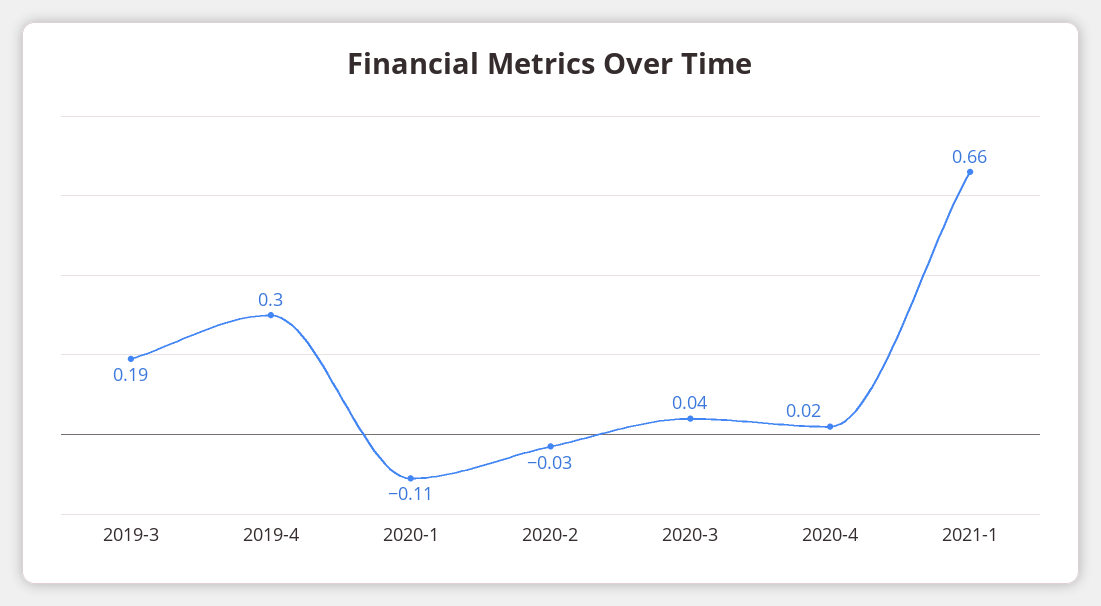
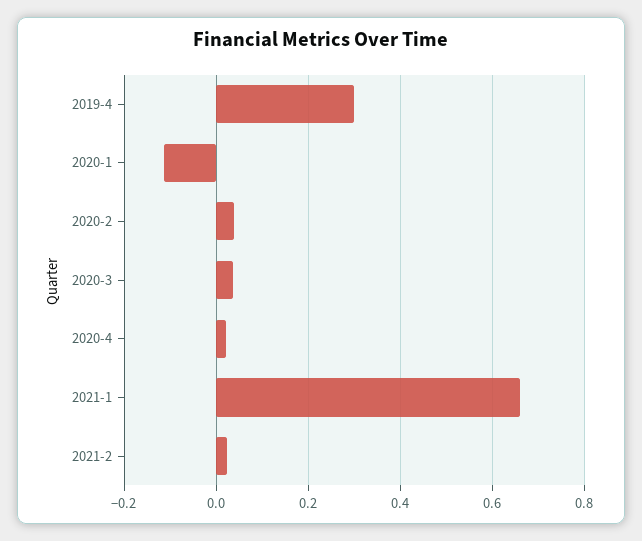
2019-3: 0.19 -> none
2020-2: -0.03 -> 0.04
2021-2: none -> 0.02

